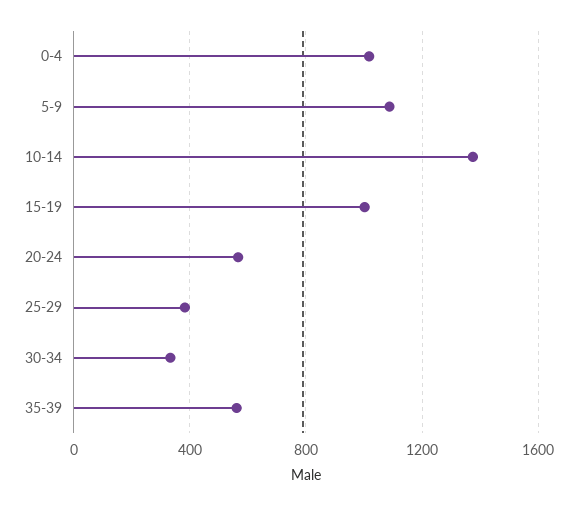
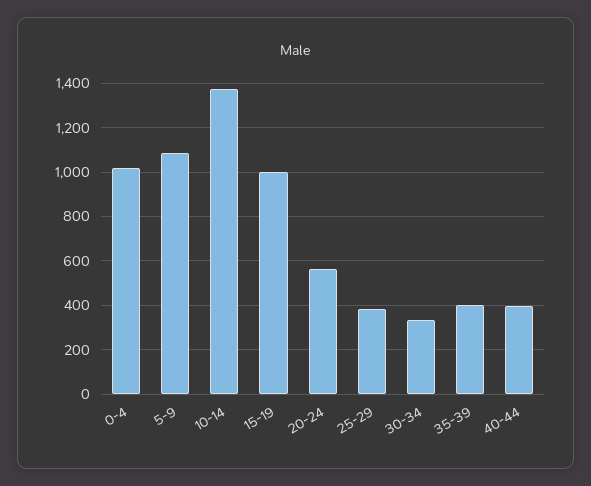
35-39: 550 -> 400
40-44: none -> 400

